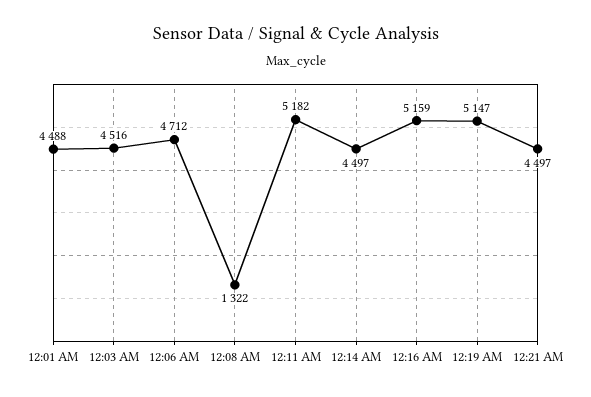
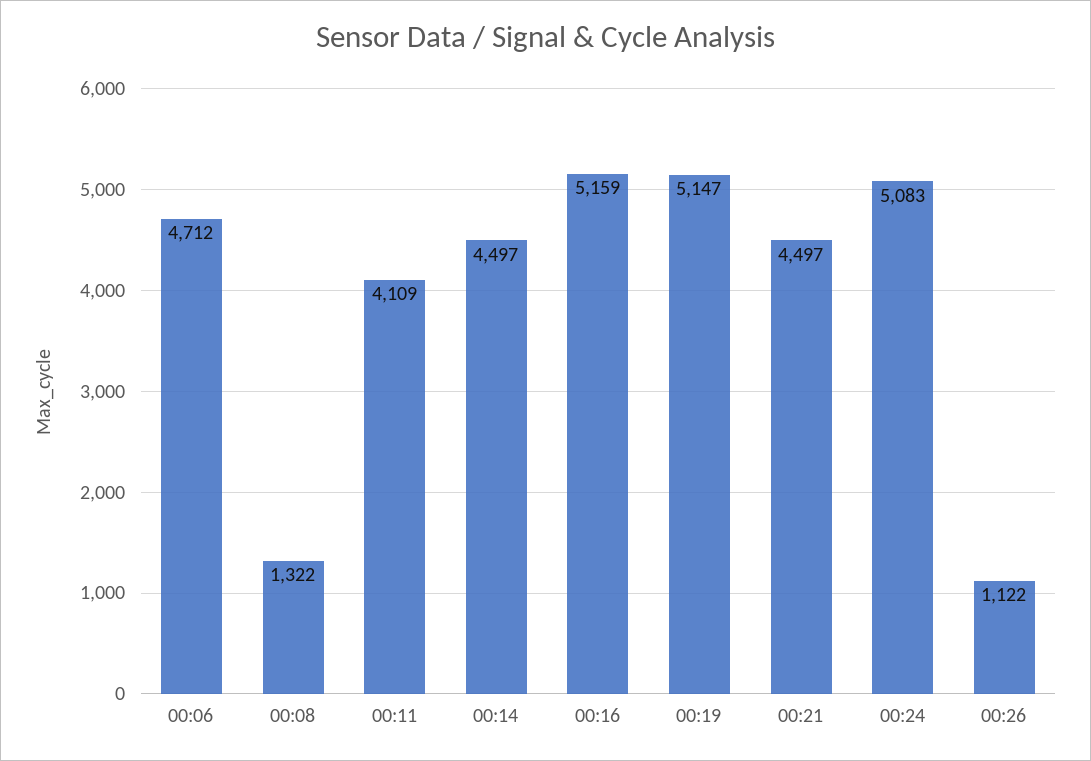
12:01 AM: 4488 -> none
12:03 AM: 4516 -> none
12:11 AM: 5182 -> 4109
00:24: none -> 5083
00:26: none -> 1122

